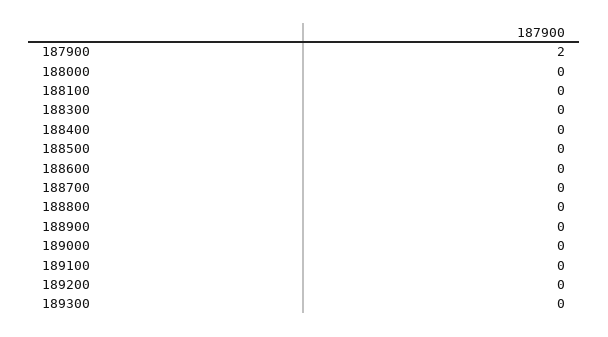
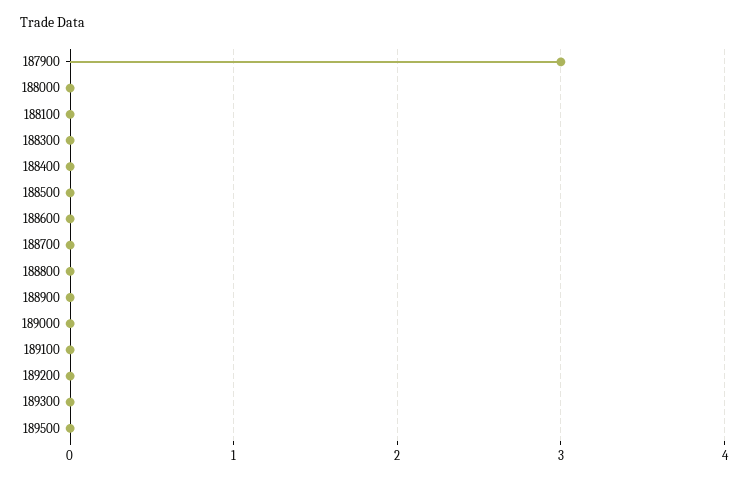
187900: 2 -> 3
189500: none -> 0

